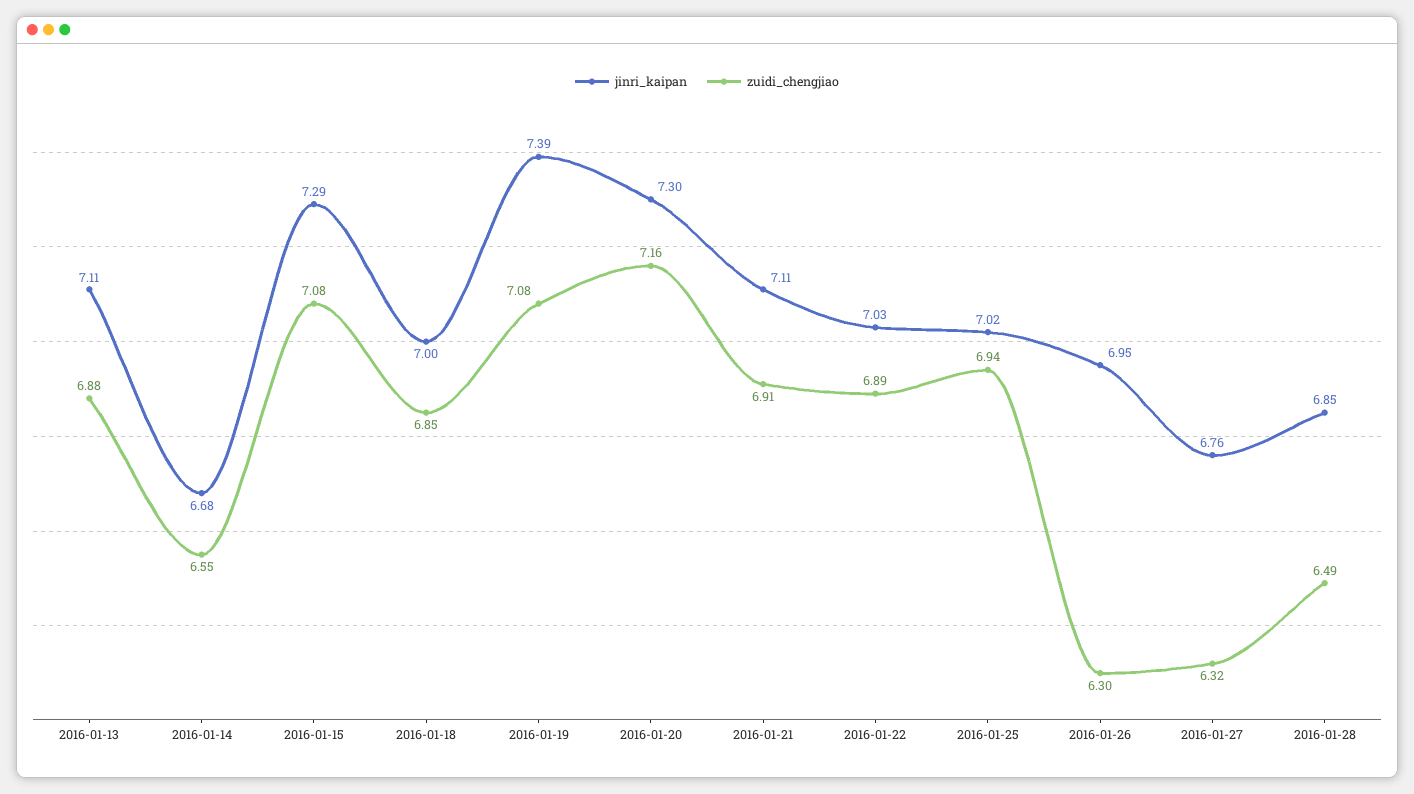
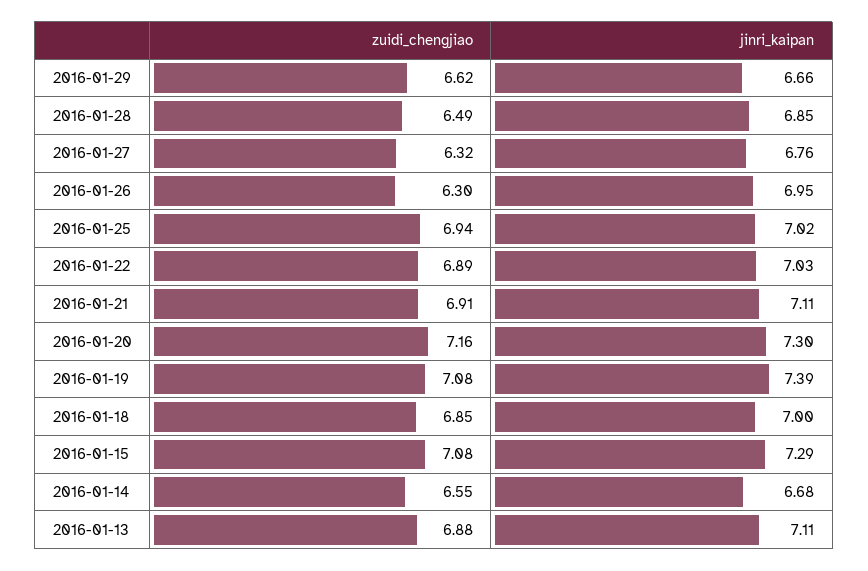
zuidi_chengjiao, 2016-01-29: none -> 6.62
jinri_kaipan, 2016-01-29: none -> 6.66

